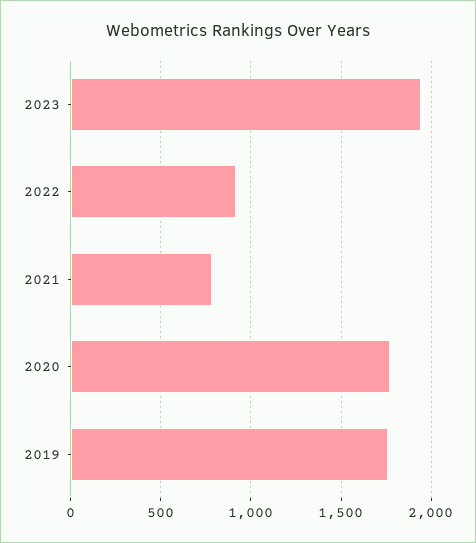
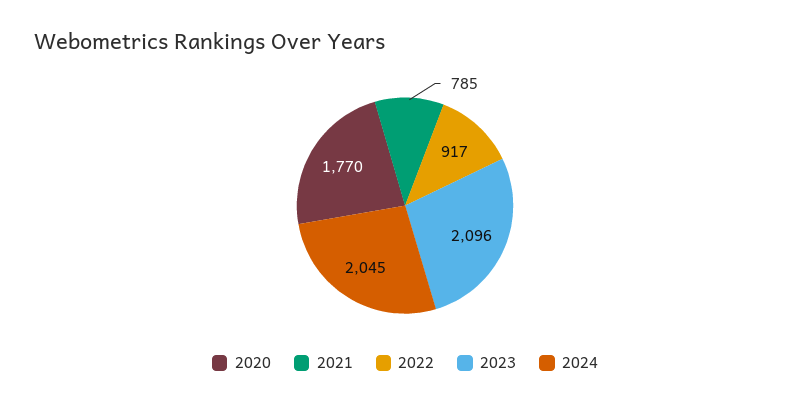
2023: 1950 -> 2096
2019: 1750 -> none
2024: none -> 2045

